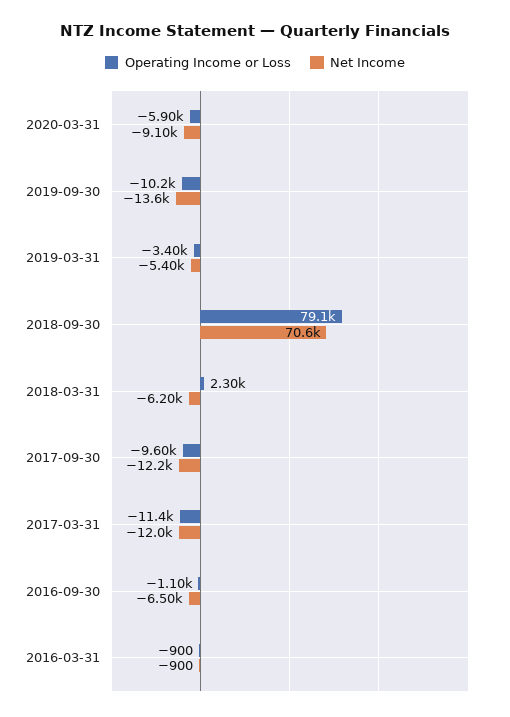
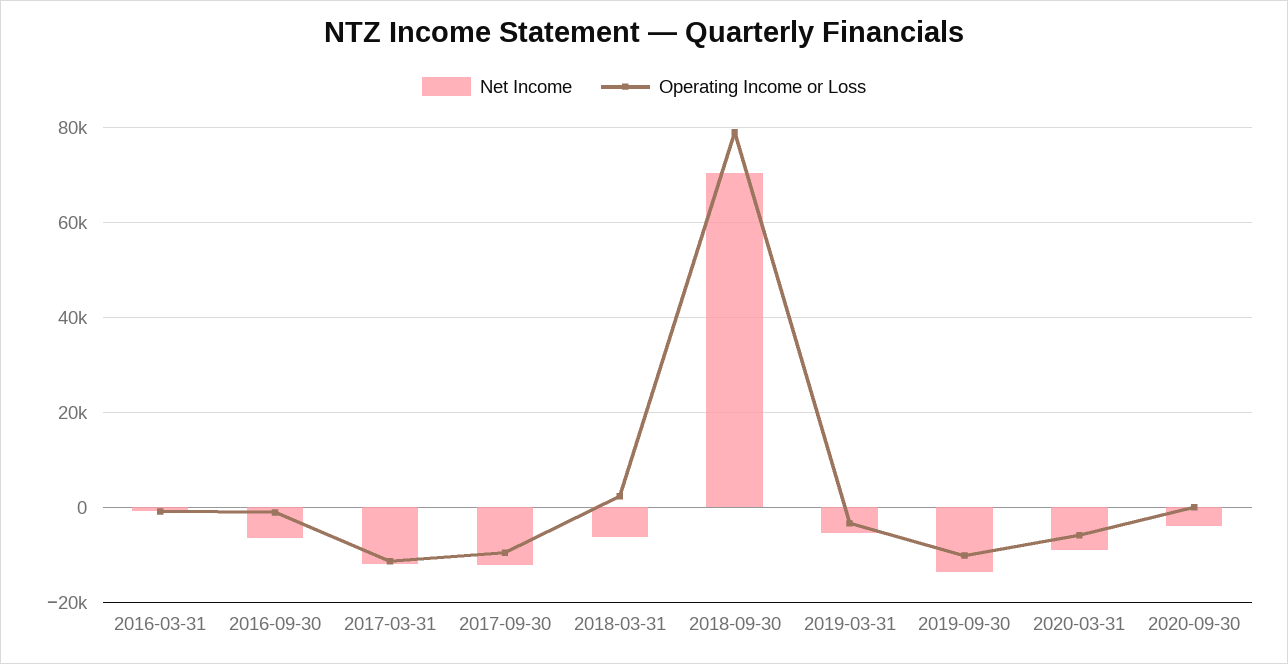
Net Income, 2020-09-30: none -> -4000
Operating Income or Loss, 2020-09-30: none -> 0

